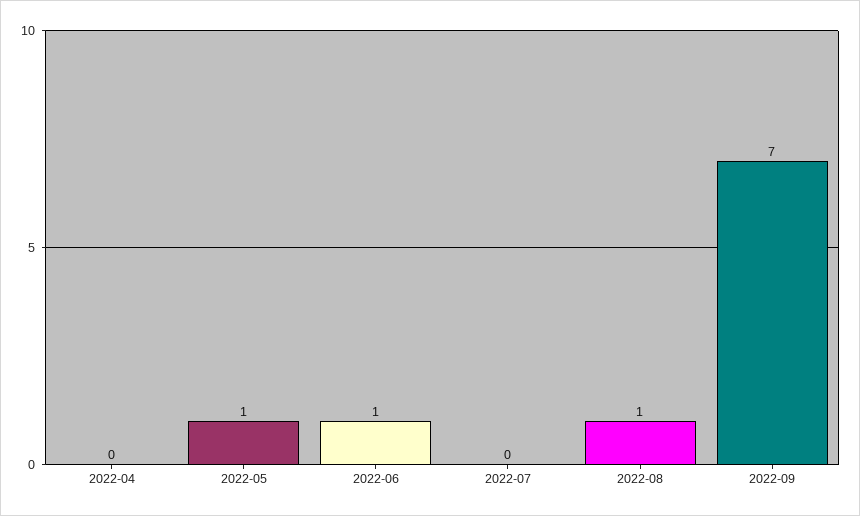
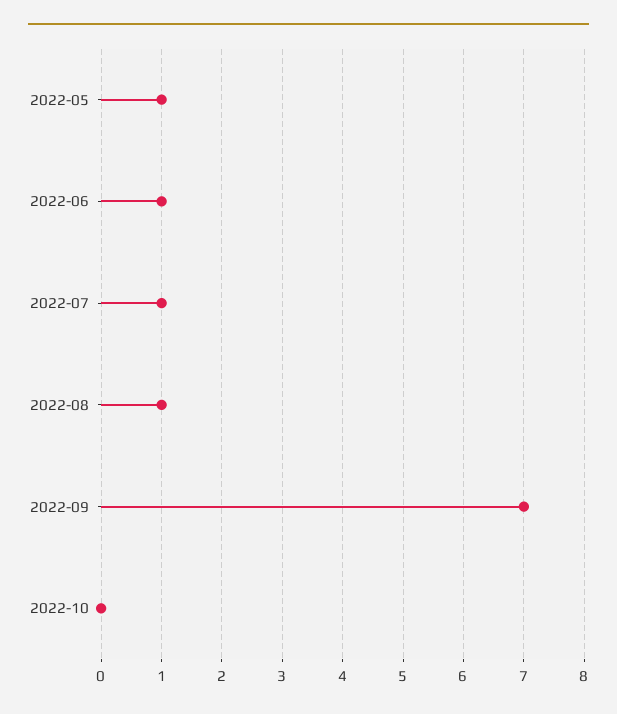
2022-04: 0 -> none
2022-07: 0 -> 1
2022-10: none -> 0

